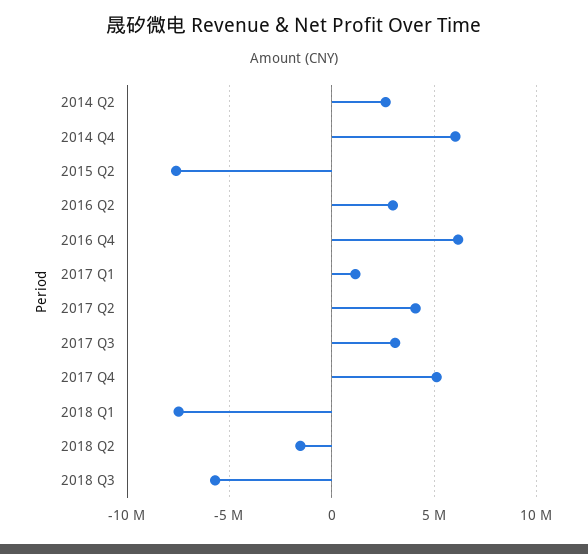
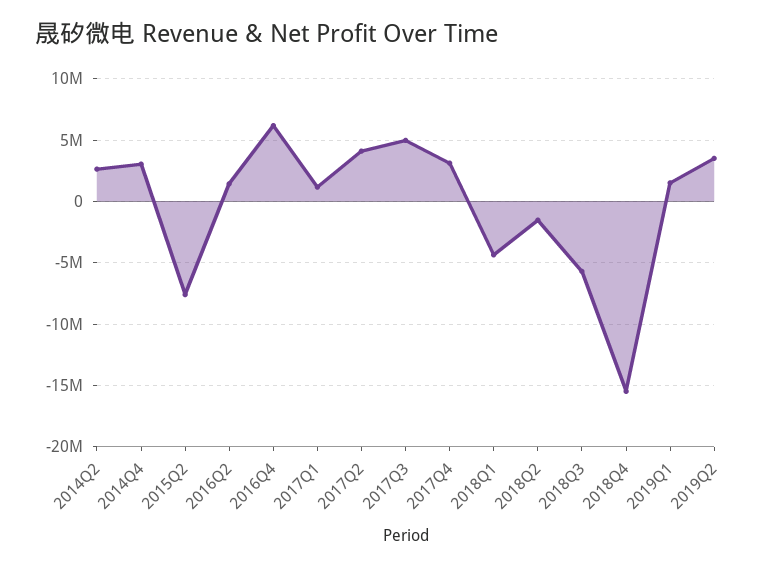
2014 Q4: 6000000 -> 3000000
2016 Q2: 3000000 -> 1500000
2017 Q3: 3000000 -> 5000000
2017 Q4: 5000000 -> 3000000
2018 Q1: -7500000 -> -4500000
2018Q4: none -> -15500000
2019Q1: none -> 1500000
2019Q2: none -> 3500000

